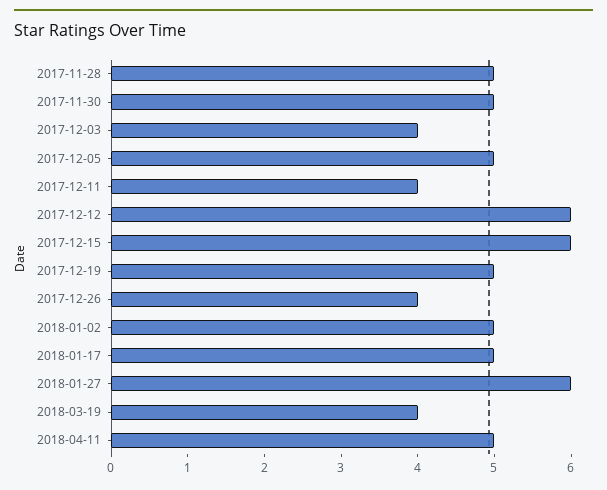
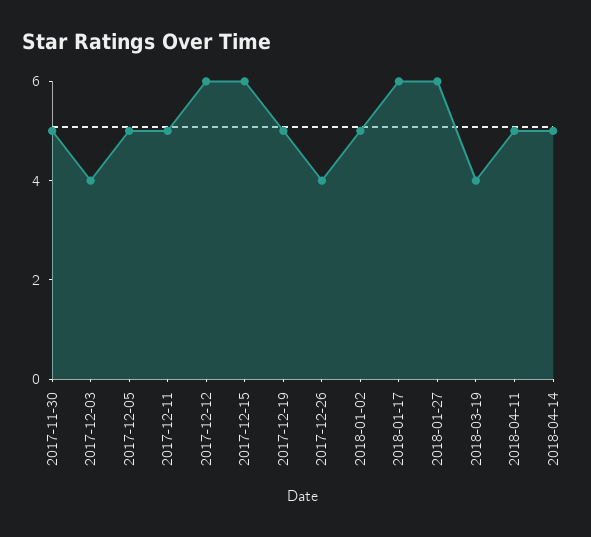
2017-11-28: 5 -> none
2017-12-11: 4 -> 5
2018-01-17: 5 -> 6
2018-04-14: none -> 5

